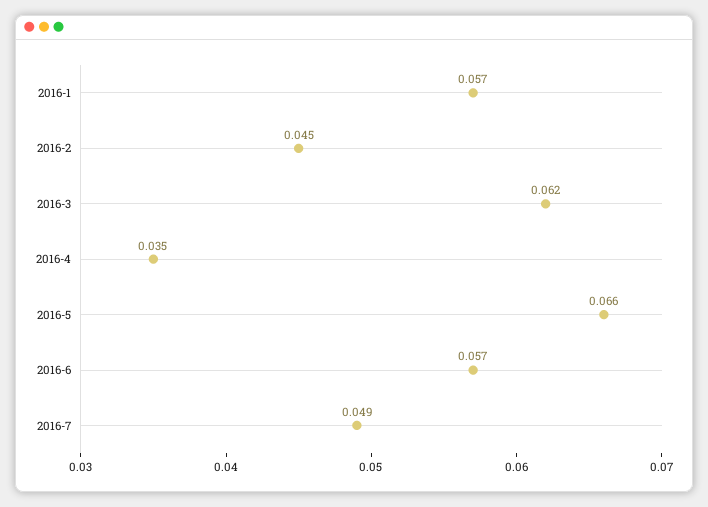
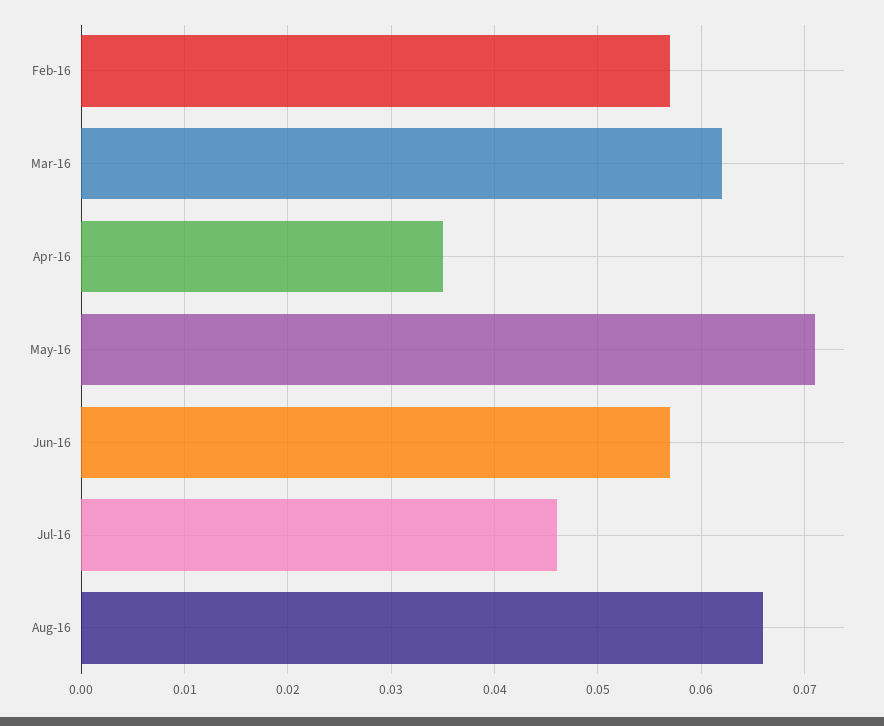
2016-1: 0.057 -> none
2016-2: 0.045 -> 0.057
2016-5: 0.066 -> 0.071
2016-7: 0.049 -> 0.046
Aug-16: none -> 0.066

